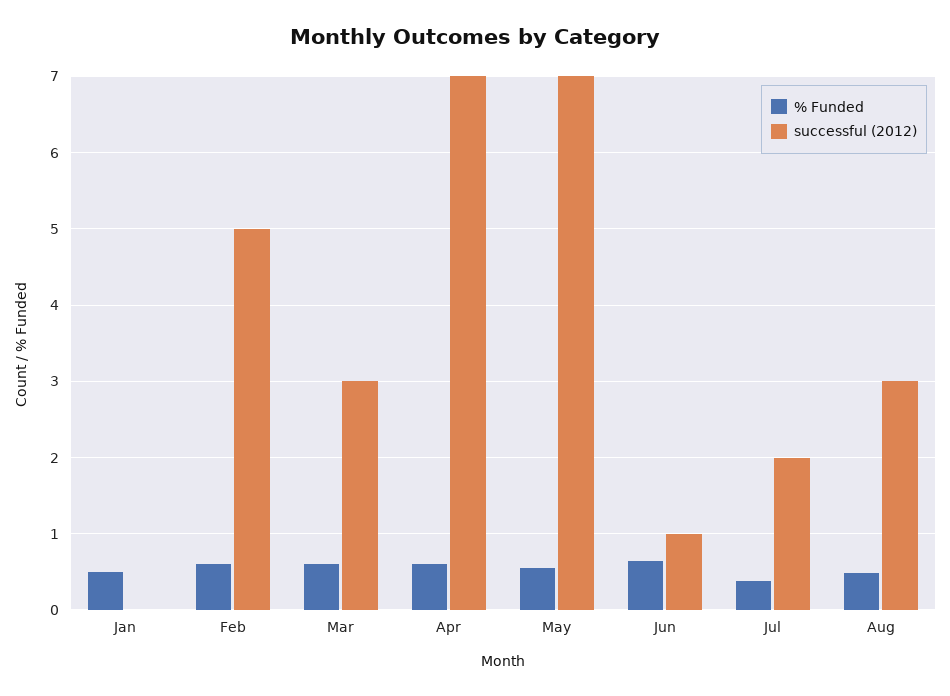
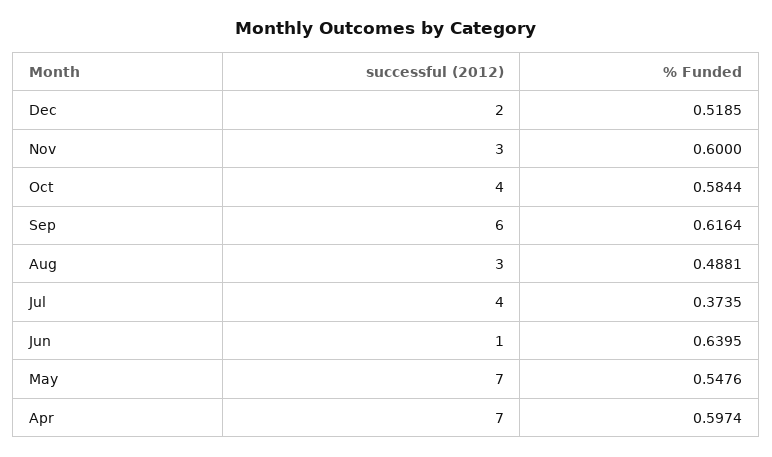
% Funded, Jan: 0.5 -> none
successful (2012), Jan: 0 -> none
% Funded, Feb: 0.6 -> none
successful (2012), Feb: 5 -> none
% Funded, Mar: 0.6 -> none
successful (2012), Mar: 3 -> none
successful (2012), Jul: 2 -> 4
successful (2012), Dec: none -> 2
% Funded, Dec: none -> 0.5185
successful (2012), Nov: none -> 3
% Funded, Nov: none -> 0.6
successful (2012), Oct: none -> 4
% Funded, Oct: none -> 0.5844
successful (2012), Sep: none -> 6
% Funded, Sep: none -> 0.6164

